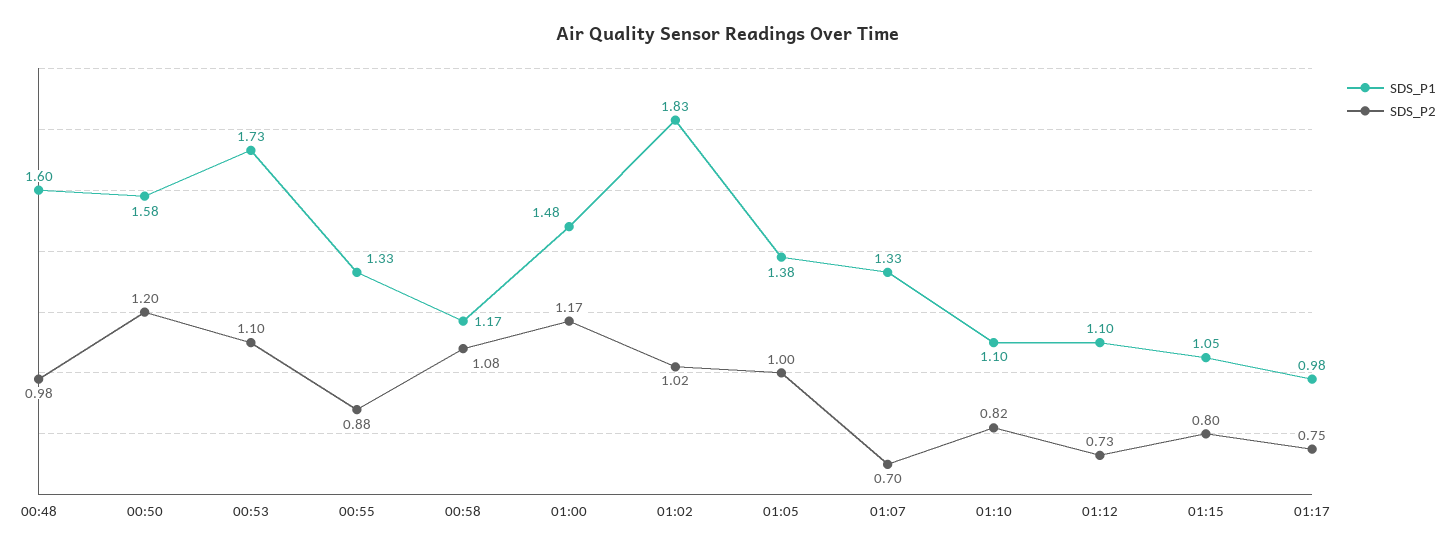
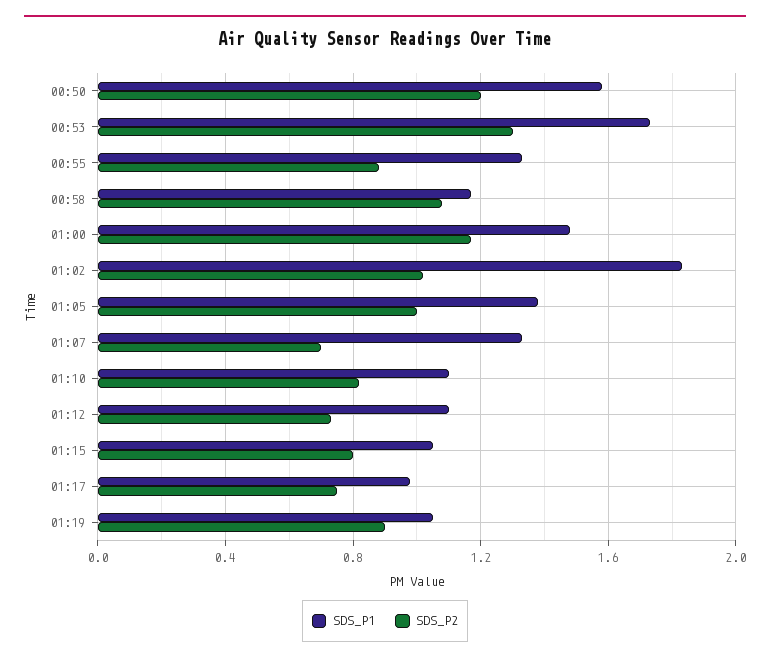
SDS_P1, 00:48: 1.6 -> none
SDS_P2, 00:48: 0.98 -> none
SDS_P2, 00:53: 1.1 -> 1.3
SDS_P1, 01:19: none -> 1.05
SDS_P2, 01:19: none -> 0.9

